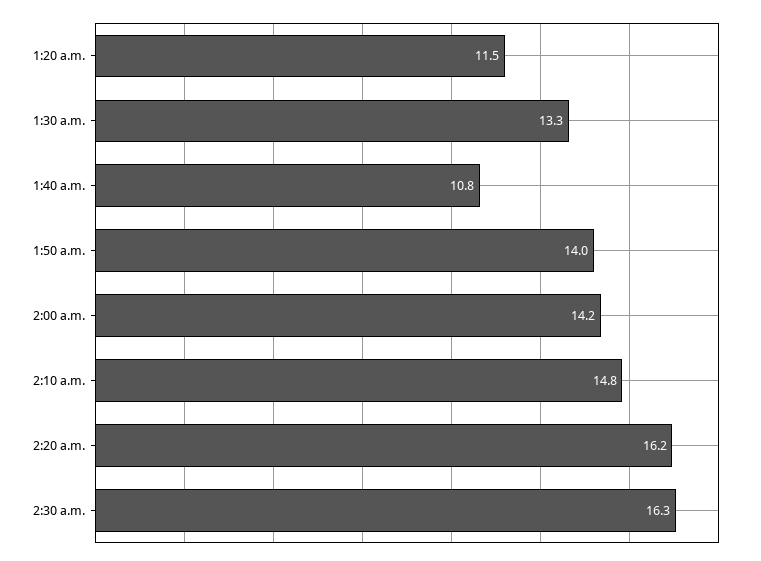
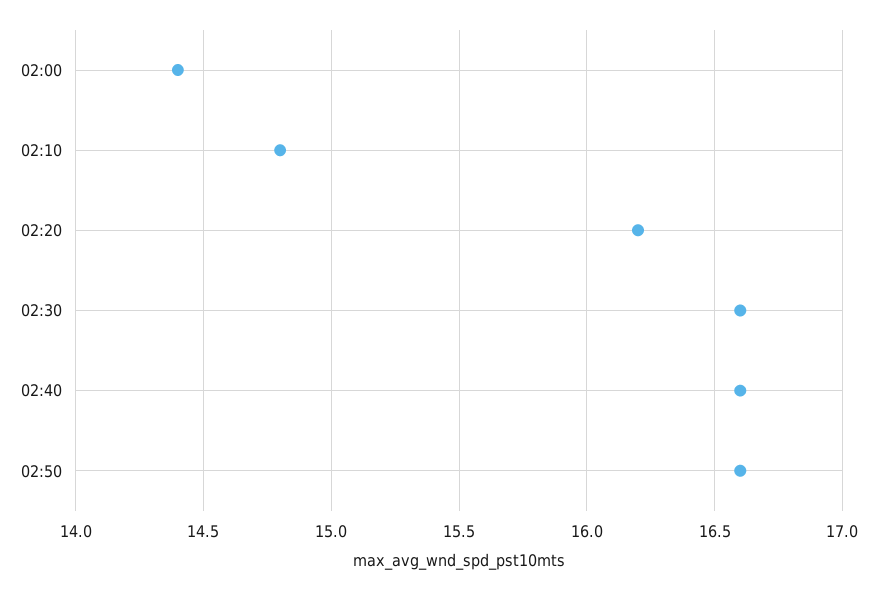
1:20 a.m.: 11.5 -> none
1:30 a.m.: 13.3 -> none
1:40 a.m.: 10.8 -> none
1:50 a.m.: 14 -> none
2:00 a.m.: 14.2 -> 14.4
2:30 a.m.: 16.3 -> 16.6
02:40: none -> 16.6
02:50: none -> 16.6

